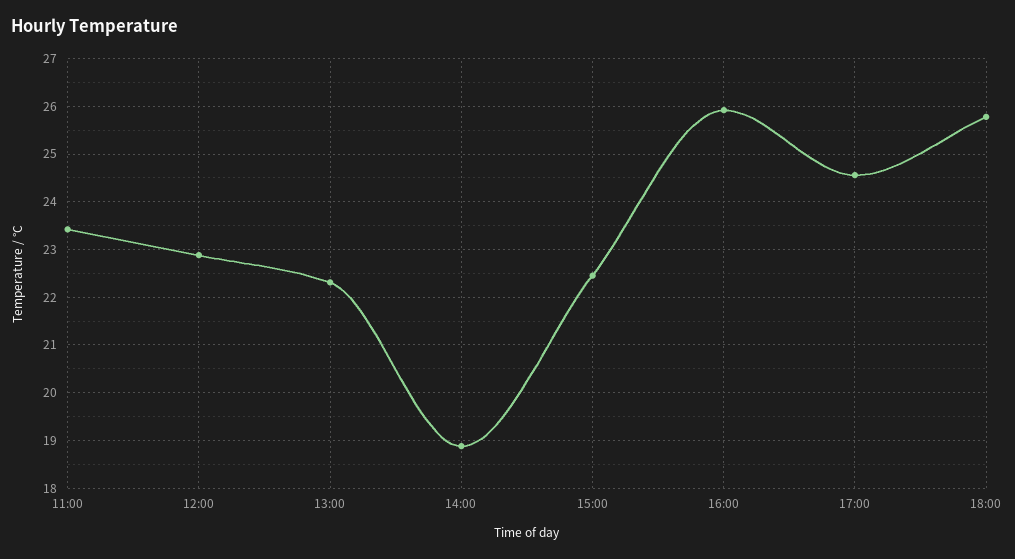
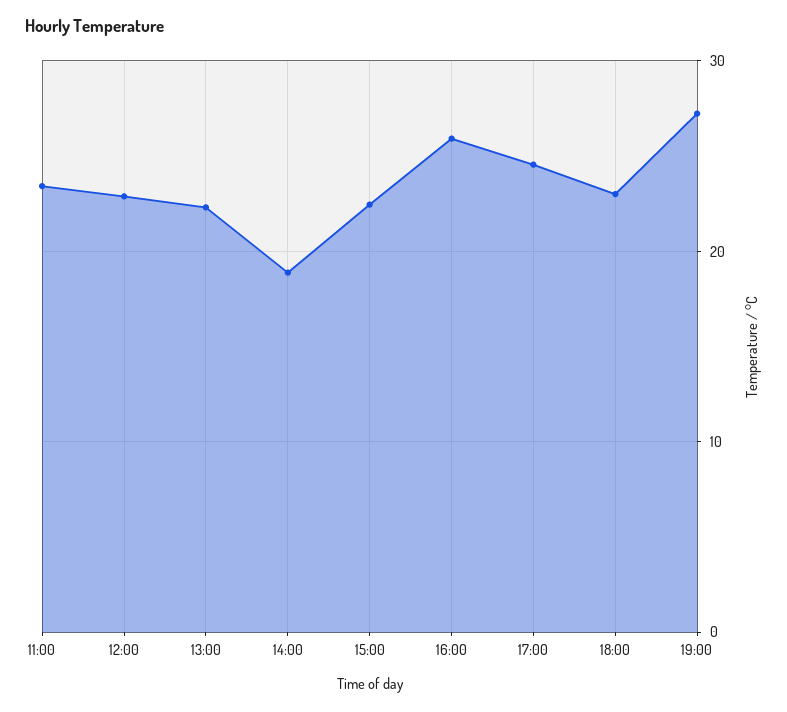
18:00: 25.8 -> 23
19:00: none -> 27

